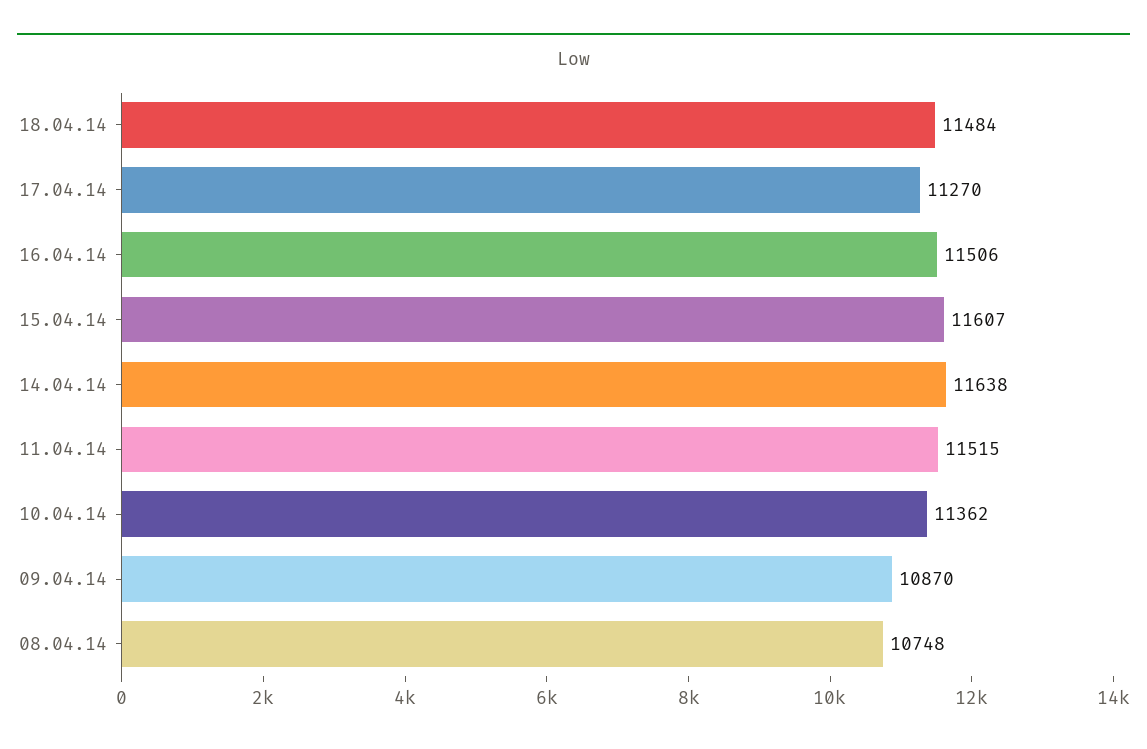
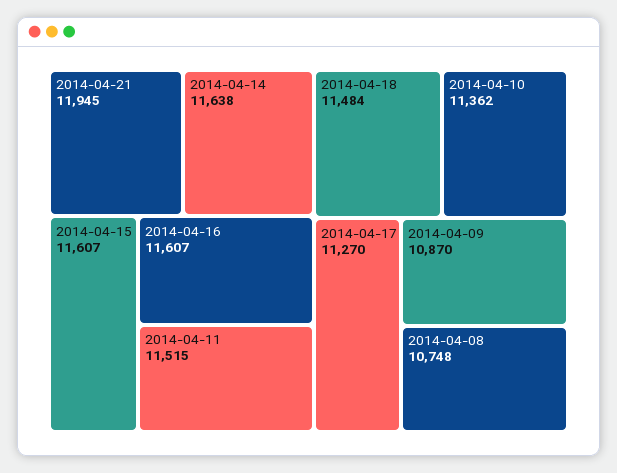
16.04.14: 11506 -> 11607
2014-04-21: none -> 11945

